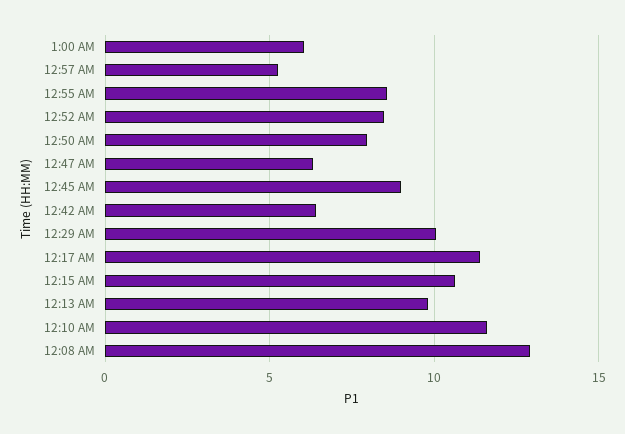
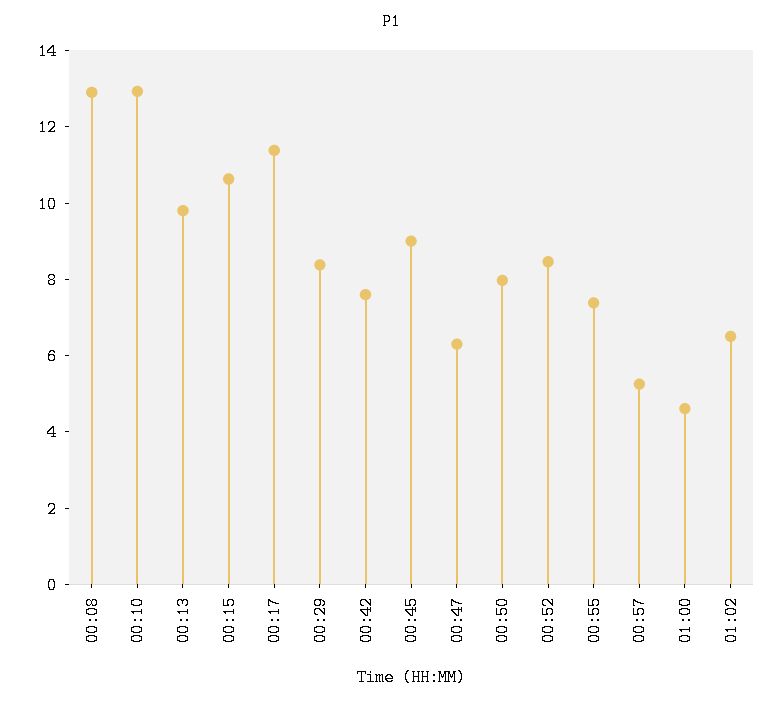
1:00 AM: 6 -> 4.5
12:55 AM: 8.5 -> 7.5
12:42 AM: 6.5 -> 7.5
12:29 AM: 10 -> 8.5
12:10 AM: 11.5 -> 13
01:02: none -> 6.5

